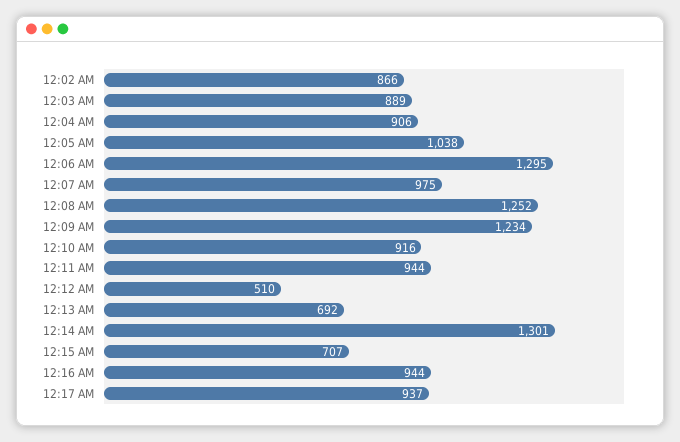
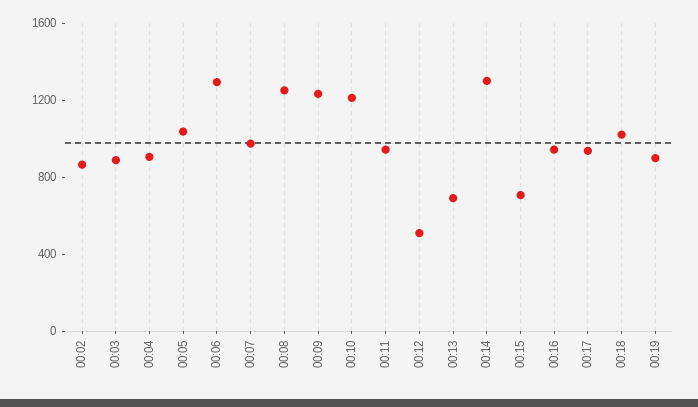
12:10 AM: 916 -> 1200
00:18: none -> 1000
00:19: none -> 900

